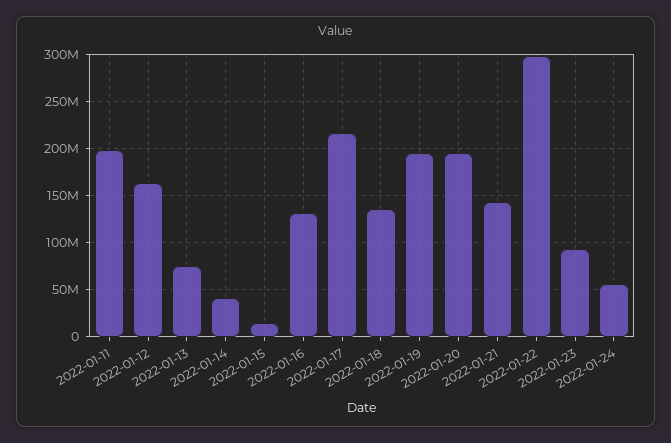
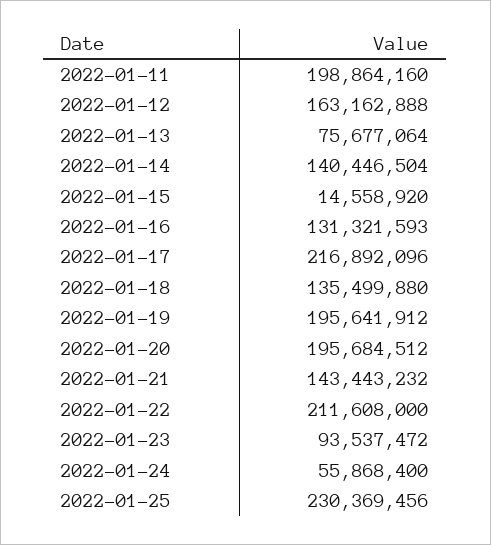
2022-01-14: 40000000 -> 140446504
2022-01-22: 300000000 -> 211608000
2022-01-25: none -> 230369456

